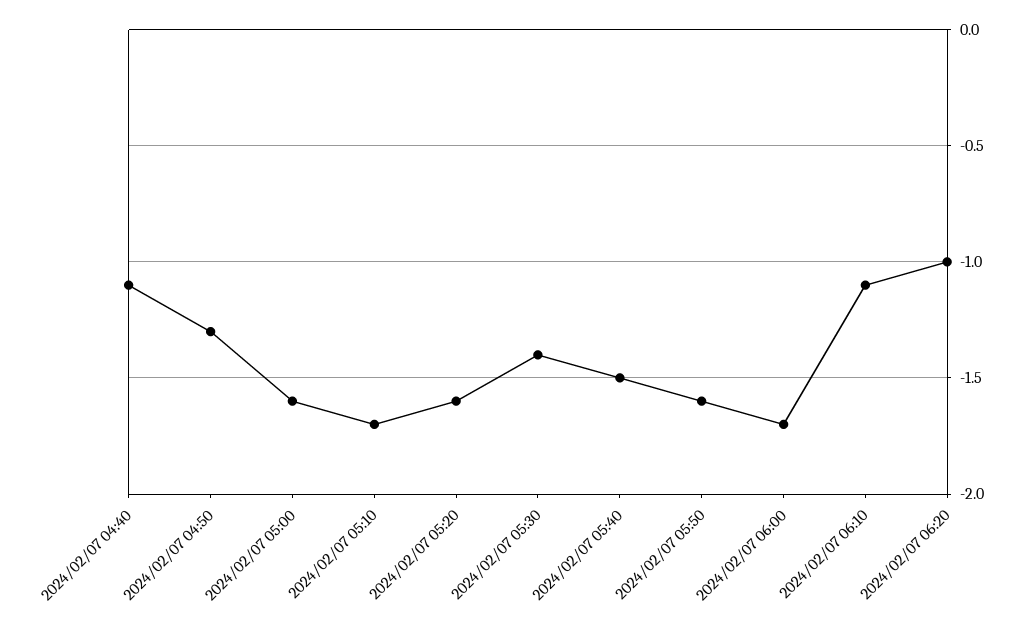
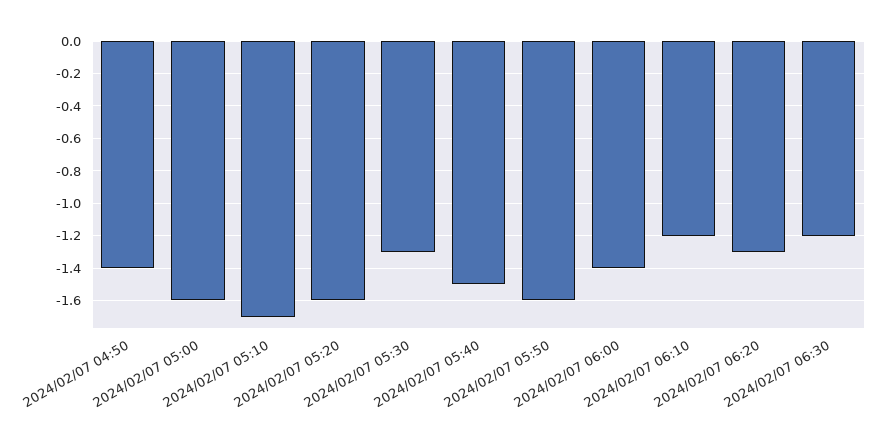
2024/02/07 04:40: -1.1 -> none
2024/02/07 04:50: -1.3 -> -1.4
2024/02/07 05:30: -1.4 -> -1.3
2024/02/07 06:00: -1.7 -> -1.4
2024/02/07 06:10: -1.1 -> -1.2
2024/02/07 06:20: -1 -> -1.3
2024/02/07 06:30: none -> -1.2

